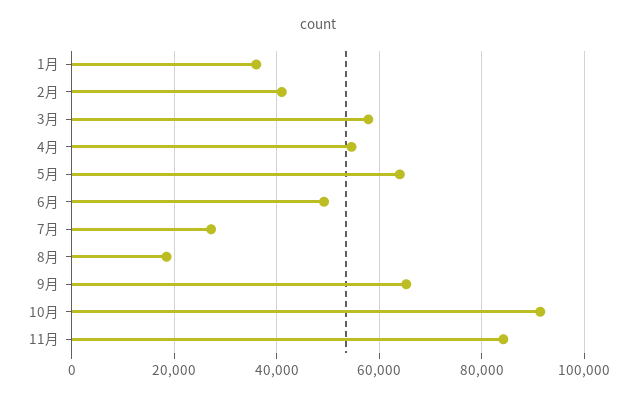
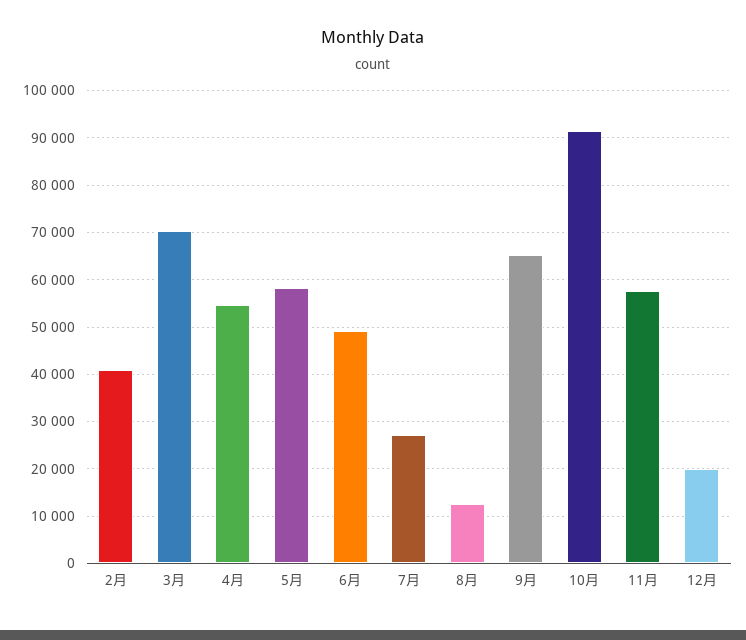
1月: 36000 -> none
3月: 58000 -> 70000
5月: 64000 -> 58000
8月: 18000 -> 12000
11月: 84000 -> 58000
12月: none -> 20000

